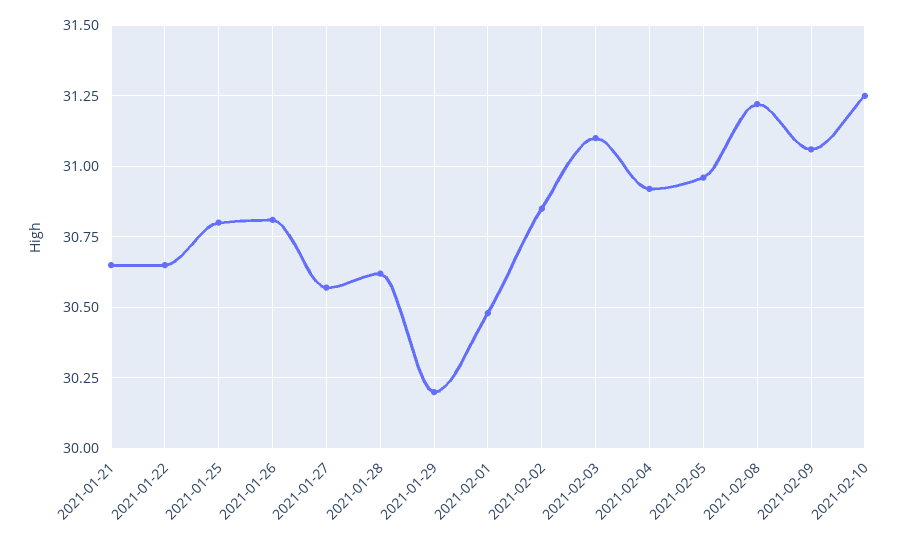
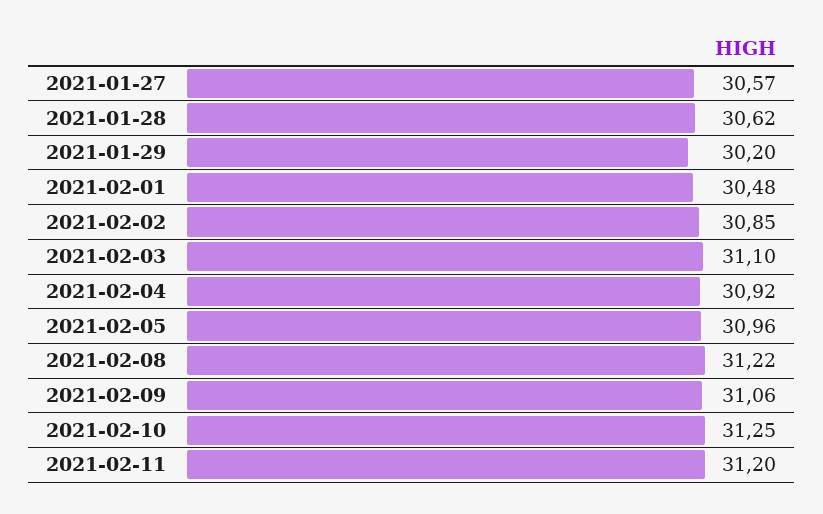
2021-01-21: 30.65 -> none
2021-01-22: 30.65 -> none
2021-01-25: 30.8 -> none
2021-01-26: 30.8 -> none
2021-02-11: none -> 31.2

